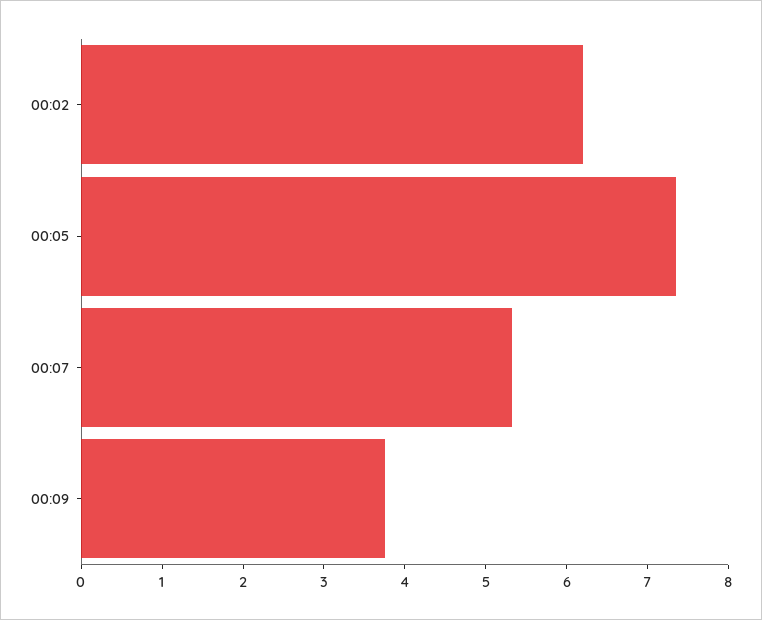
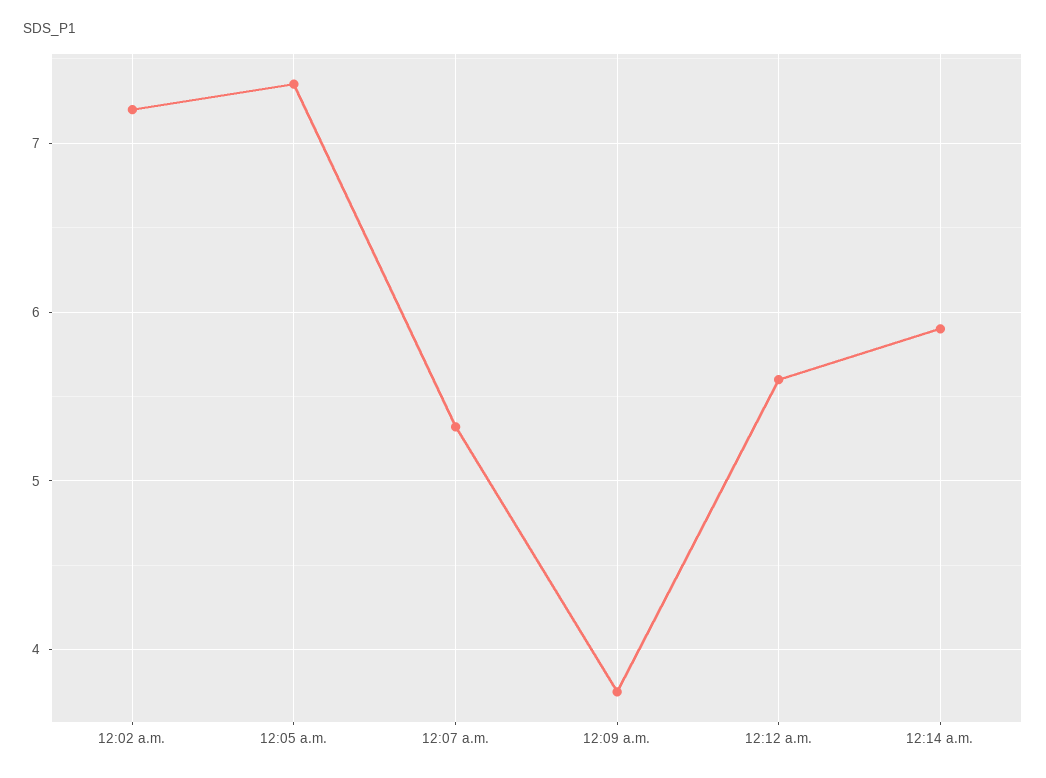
00:02: 6.2 -> 7.2
12:12 a.m.: none -> 5.6
12:14 a.m.: none -> 5.9

